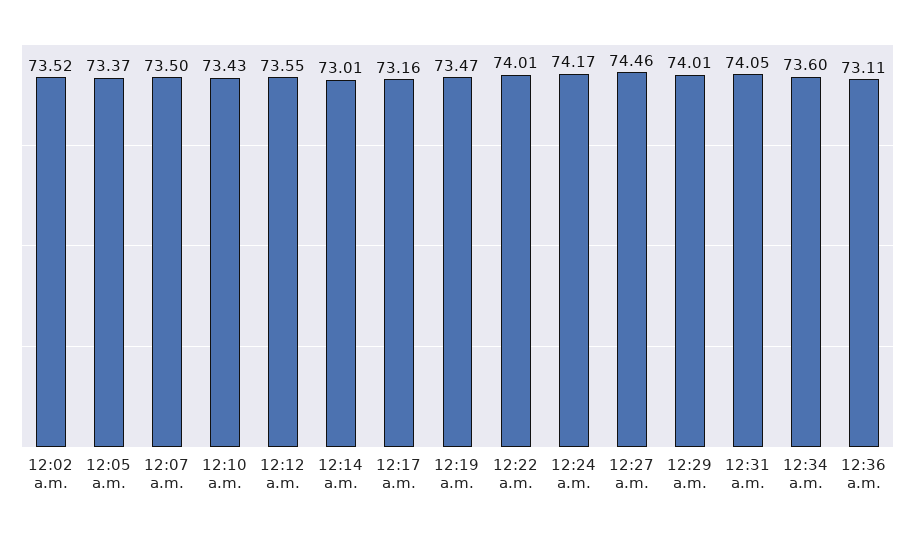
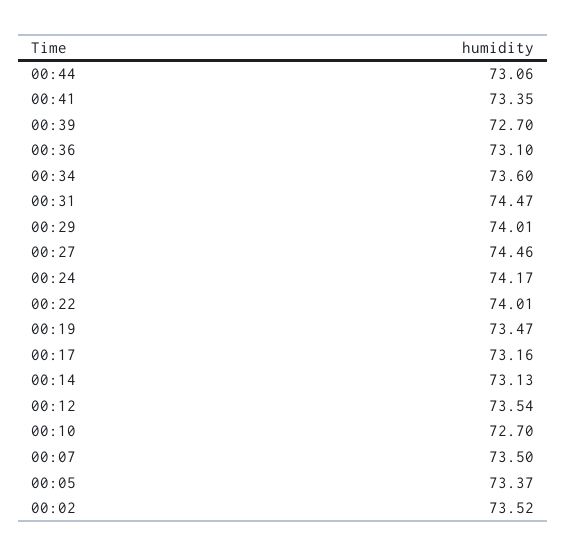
12:10 a.m.: 73.43 -> 72.7
12:12 a.m.: 73.55 -> 73.54
12:14 a.m.: 73.01 -> 73.13
12:31 a.m.: 74.05 -> 74.47
12:36 a.m.: 73.11 -> 73.1
00:44: none -> 73.06
00:41: none -> 73.35
00:39: none -> 72.7

